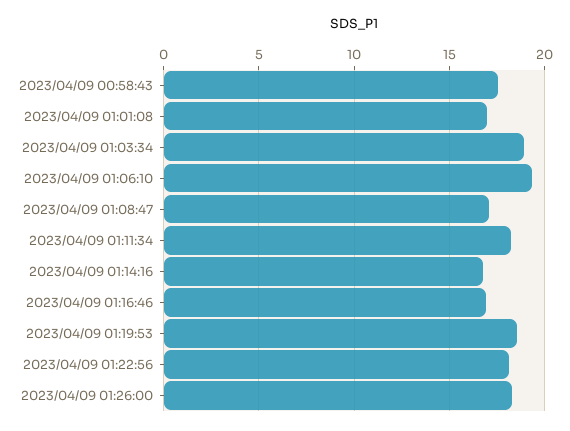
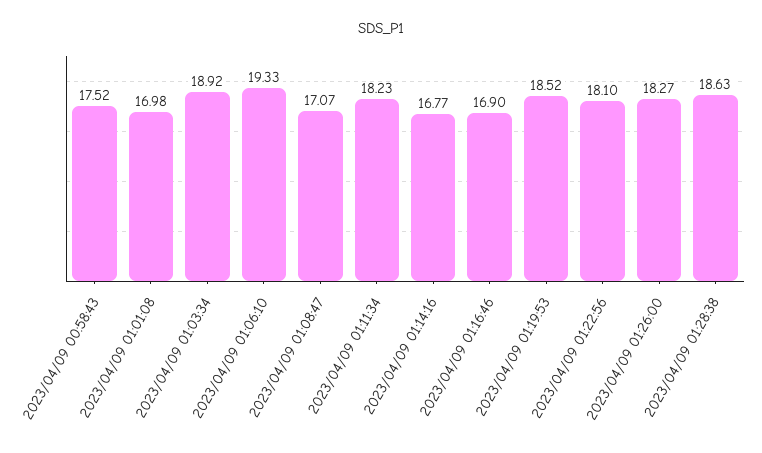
2023/04/09 01:28:38: none -> 18.63

